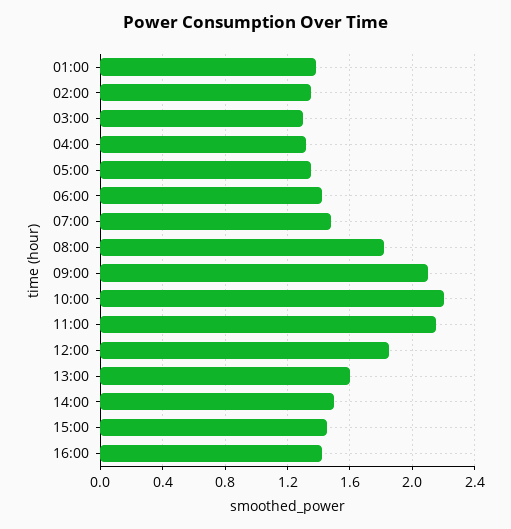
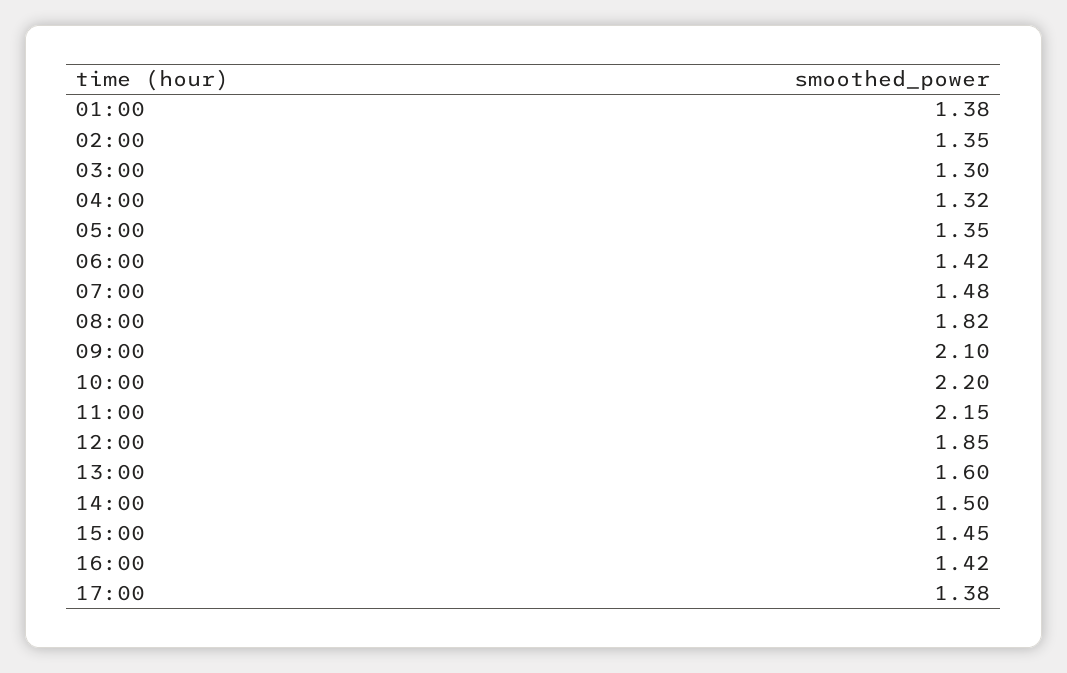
17:00: none -> 1.38

